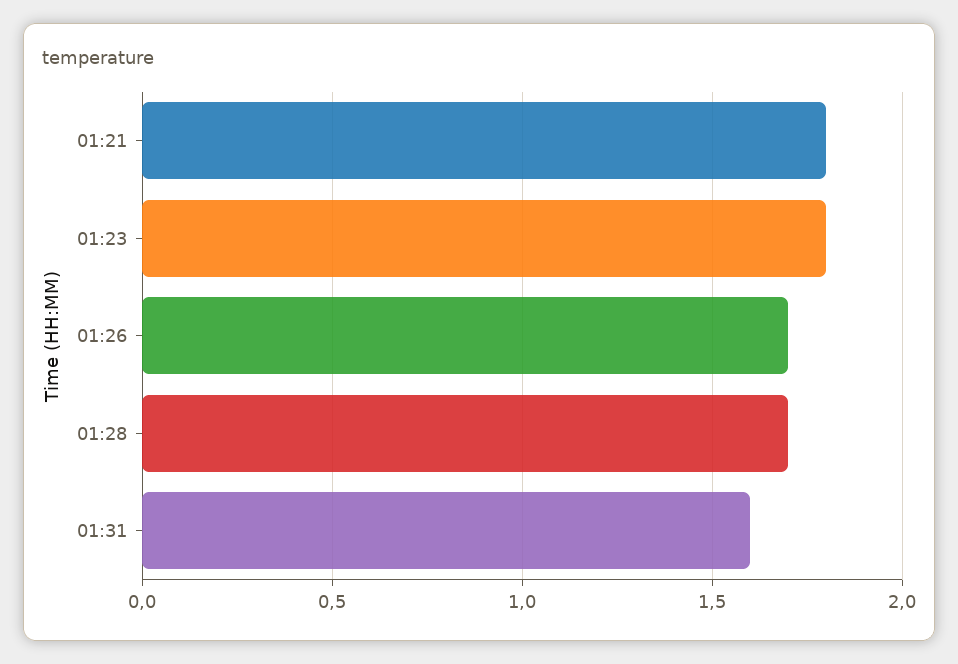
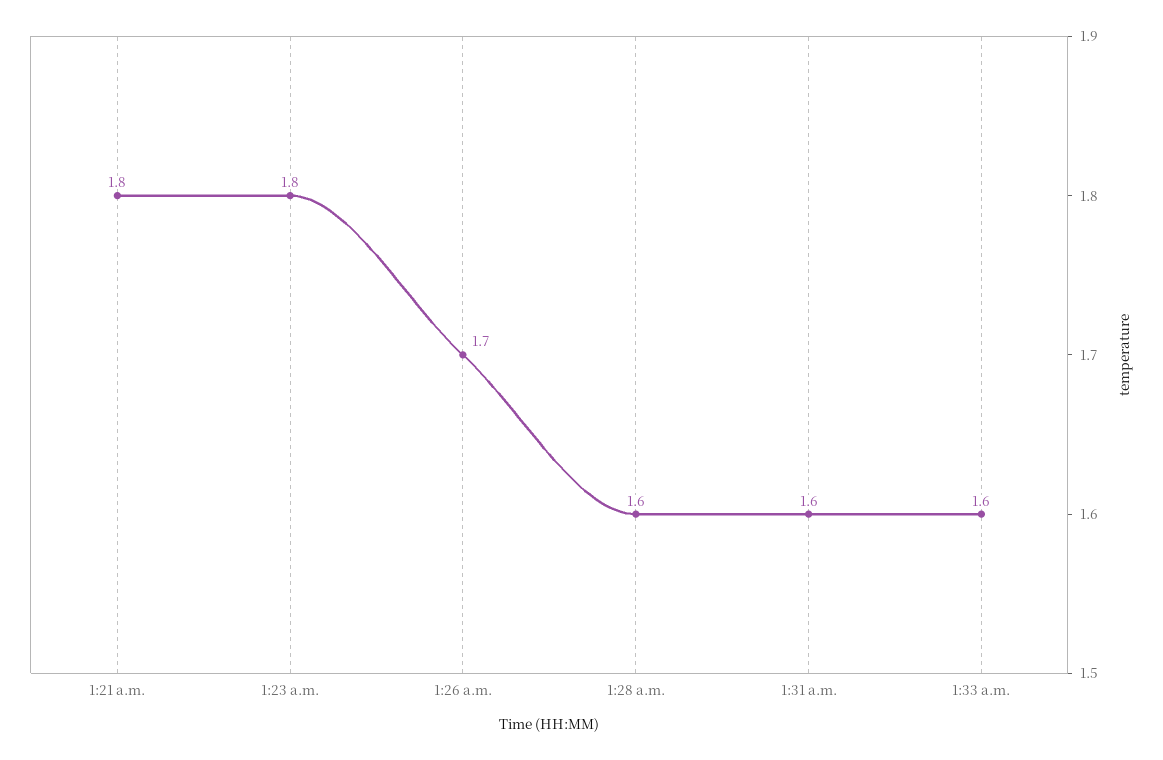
01:28: 1.7 -> 1.6
1:33 a.m.: none -> 1.6

